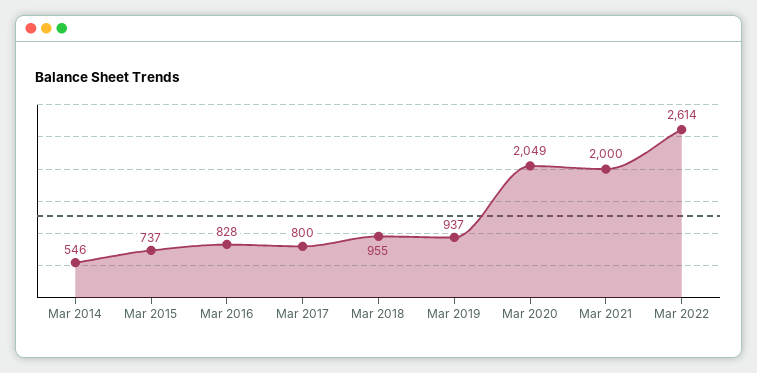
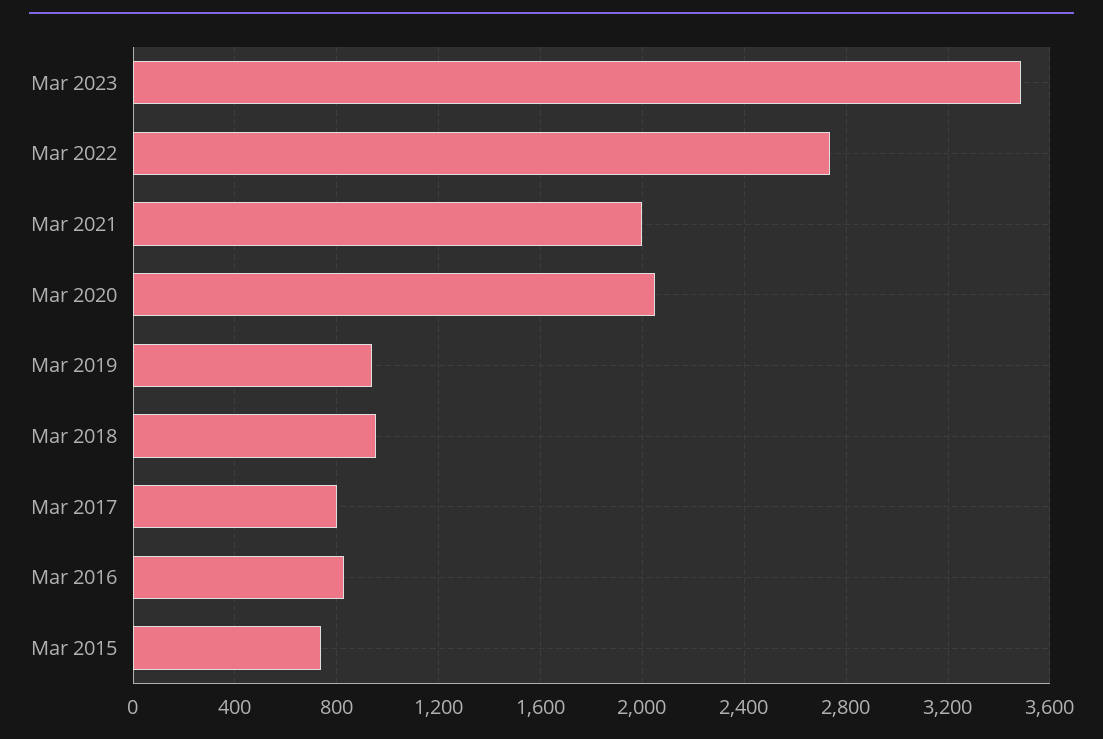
Mar 2014: 546 -> none
Mar 2022: 2614 -> 2750
Mar 2023: none -> 3500

